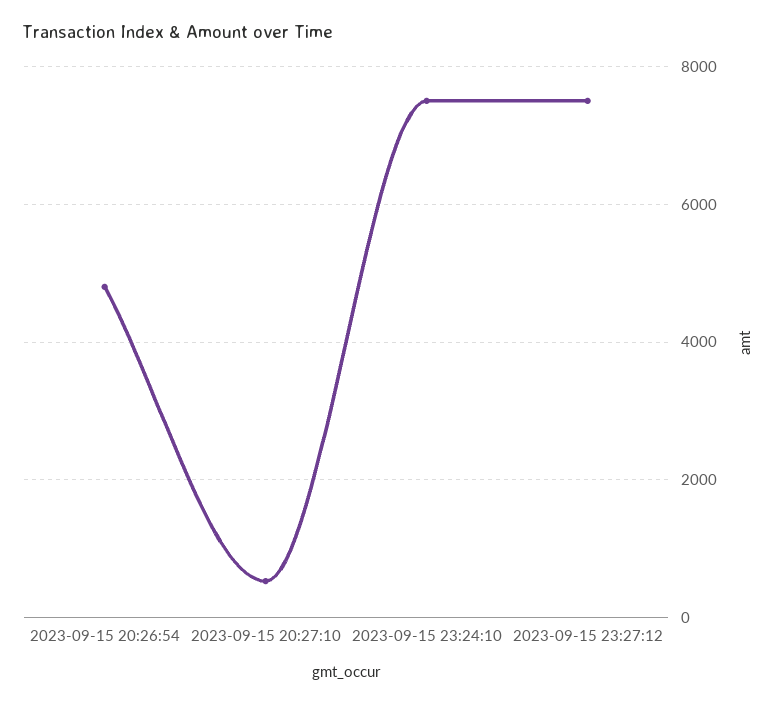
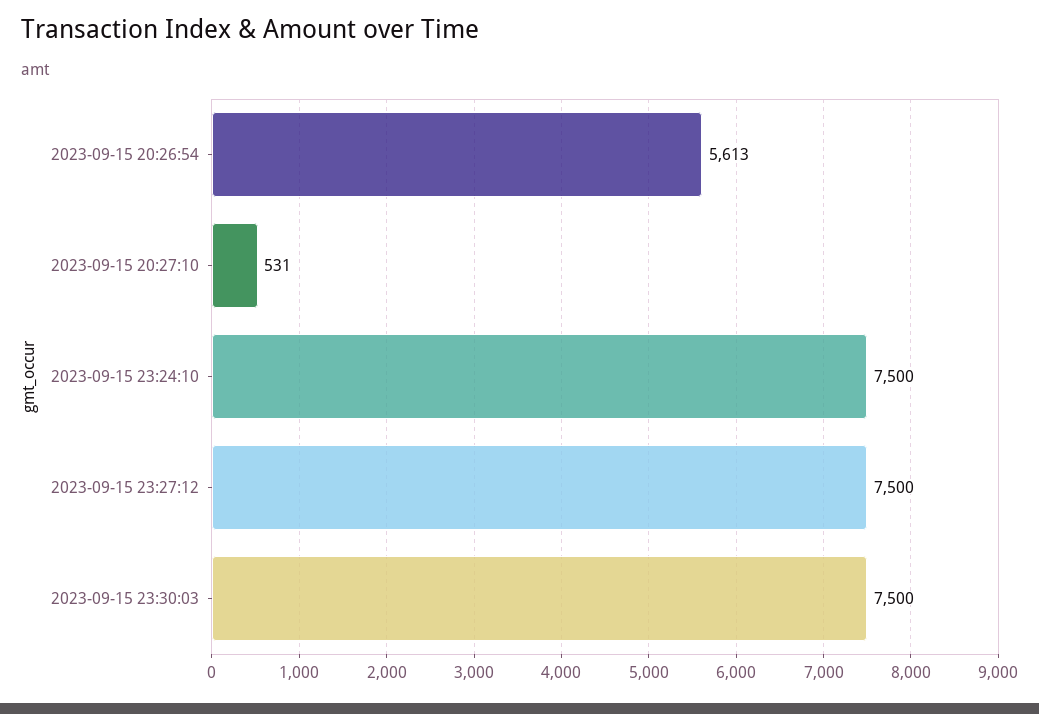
2023-09-15 20:26:54: 4800 -> 5613
2023-09-15 23:30:03: none -> 7500

